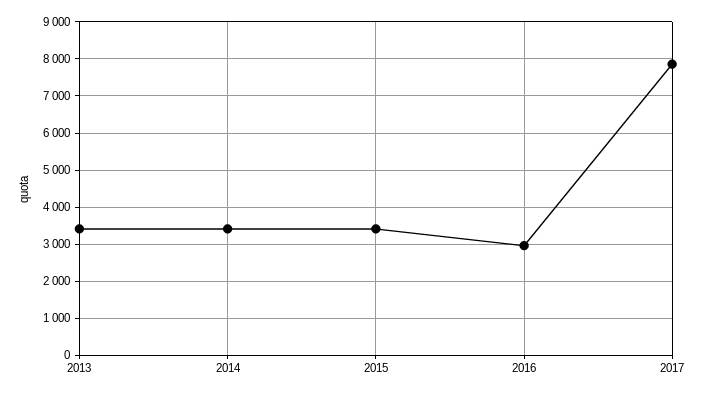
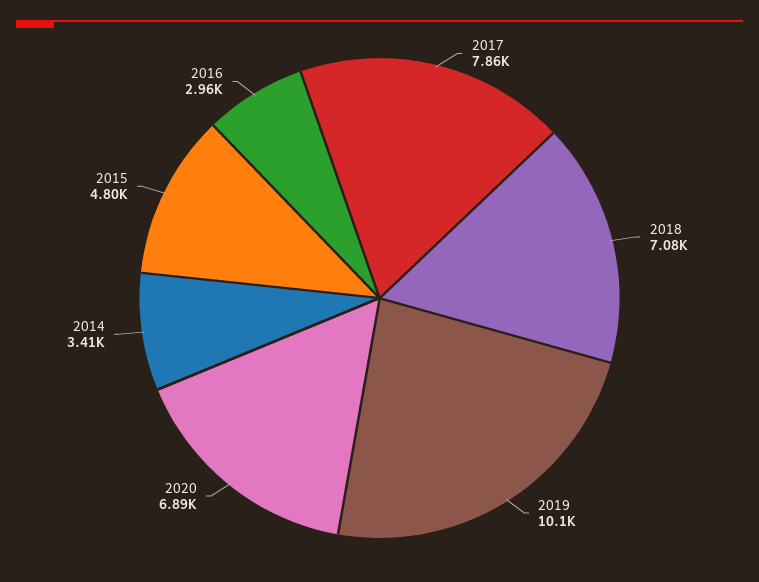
2013: 3400 -> none
2015: 3400 -> 4800
2018: none -> 7080
2019: none -> 10100
2020: none -> 6890

